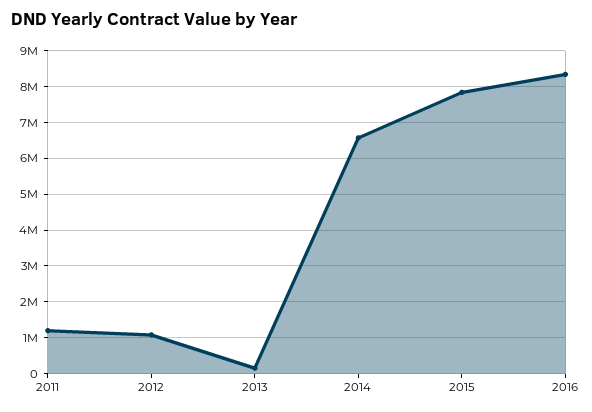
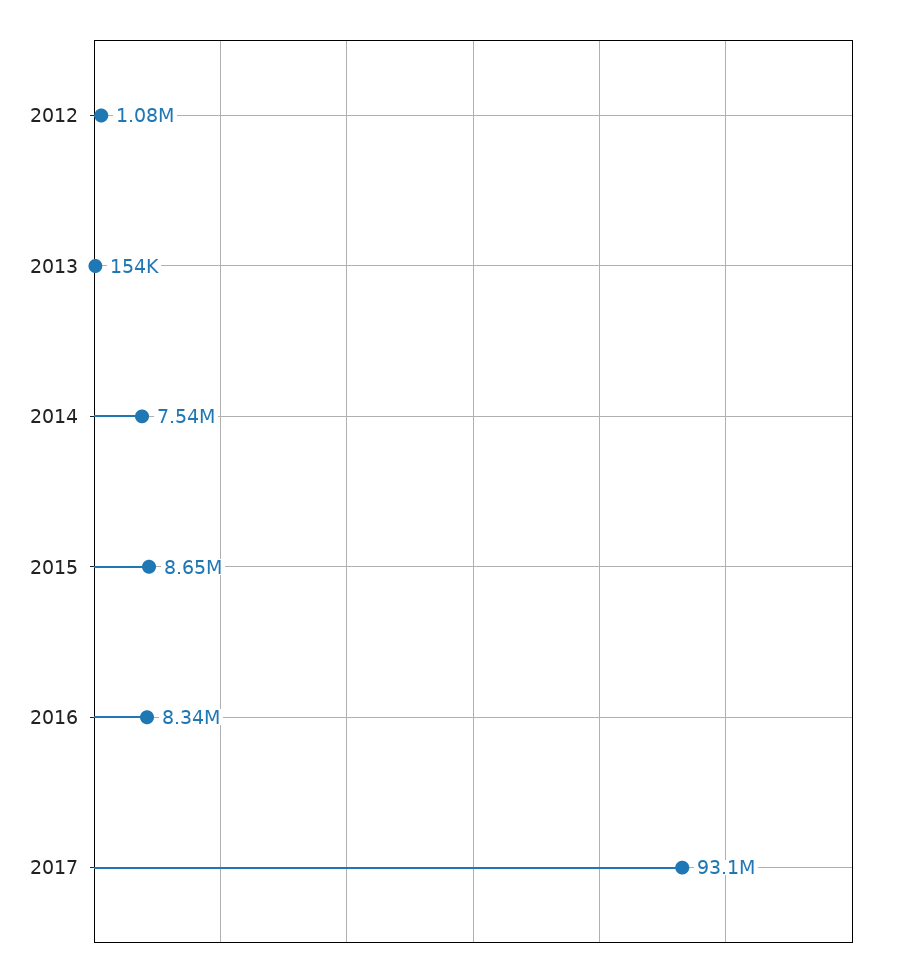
2011: 1200000 -> none
2014: 6600000 -> 7540000
2015: 7800000 -> 8650000
2017: none -> 93100000

